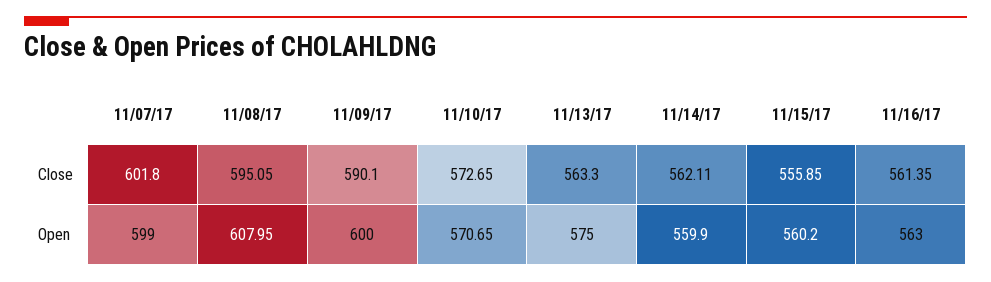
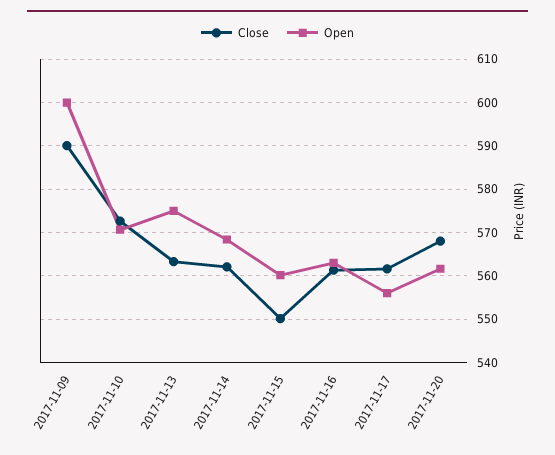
Close, 11/07/17: 601.8 -> none
Close, 11/08/17: 595.05 -> none
Close, 11/15/17: 555.85 -> 550
Open, 11/07/17: 599 -> none
Open, 11/08/17: 607.95 -> none
Open, 11/14/17: 559.9 -> 568
Close, 2017-11-17: none -> 562
Open, 2017-11-17: none -> 556
Close, 2017-11-20: none -> 568
Open, 2017-11-20: none -> 562

